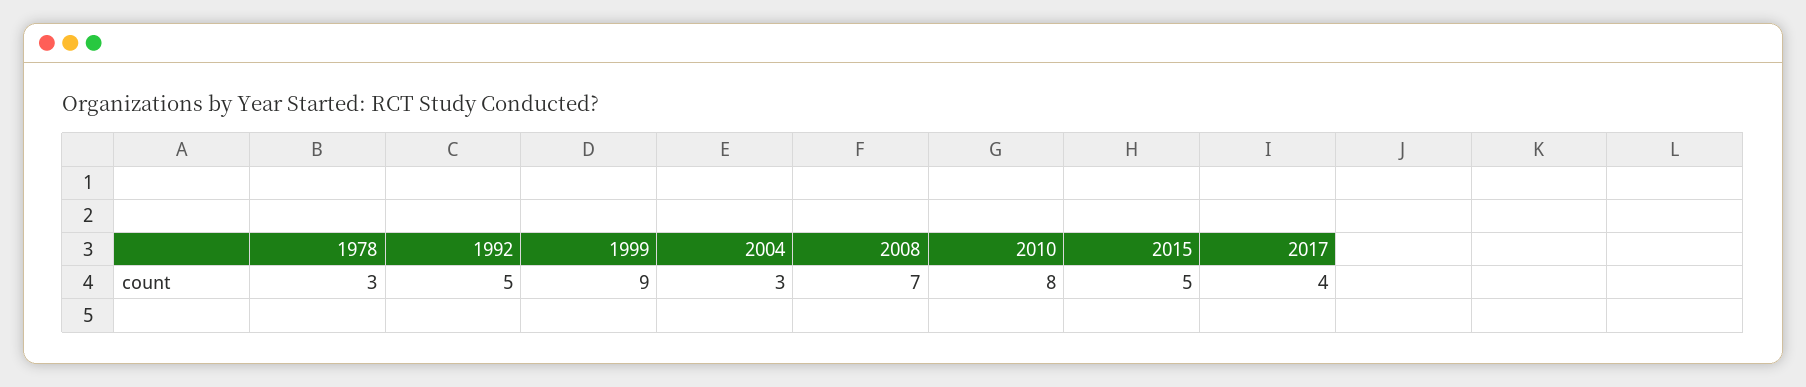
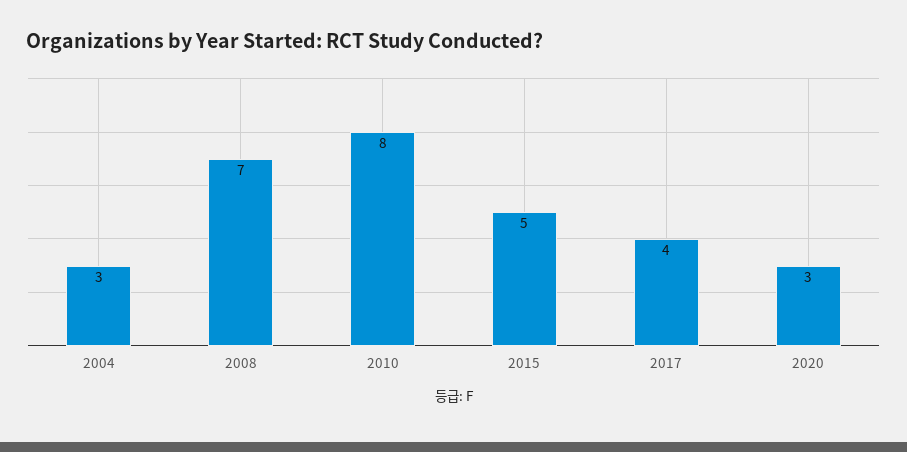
1978: 3 -> none
1992: 5 -> none
1999: 9 -> none
2020: none -> 3

